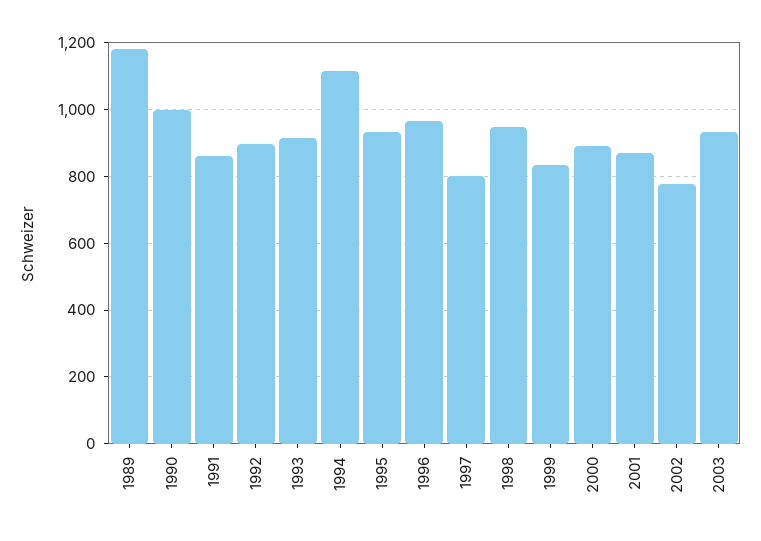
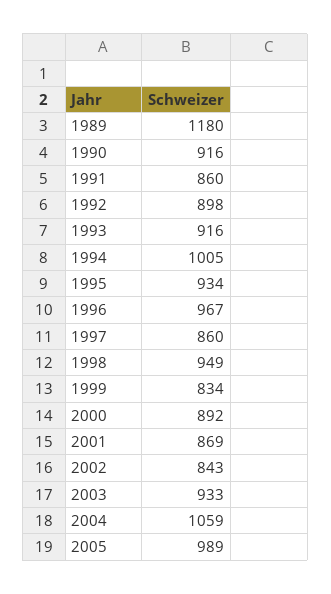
1990: 1000 -> 916
1994: 1120 -> 1005
1997: 800 -> 860
2002: 780 -> 843
2004: none -> 1059
2005: none -> 989

